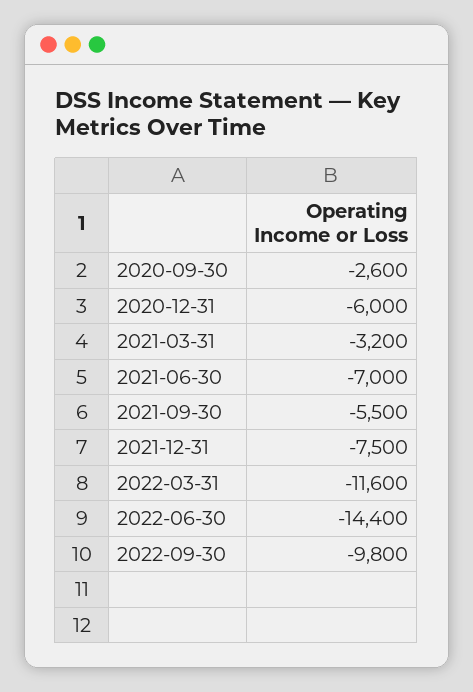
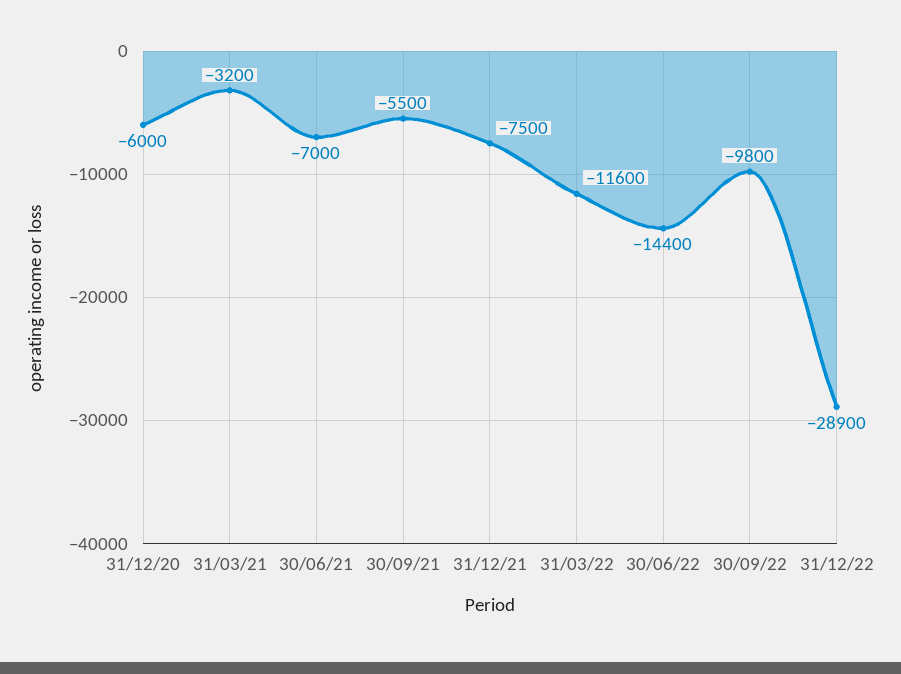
2020-09-30: -2600 -> none
31/12/22: none -> -28900

